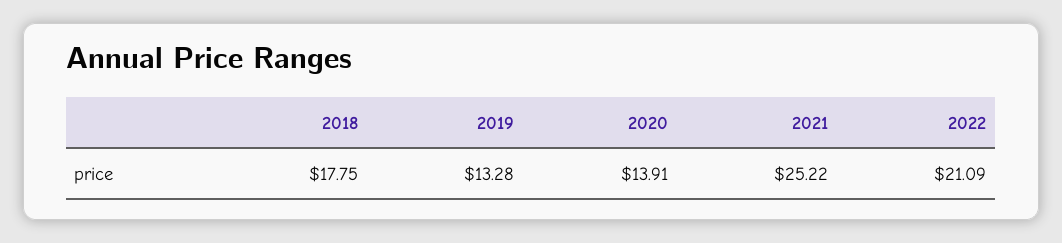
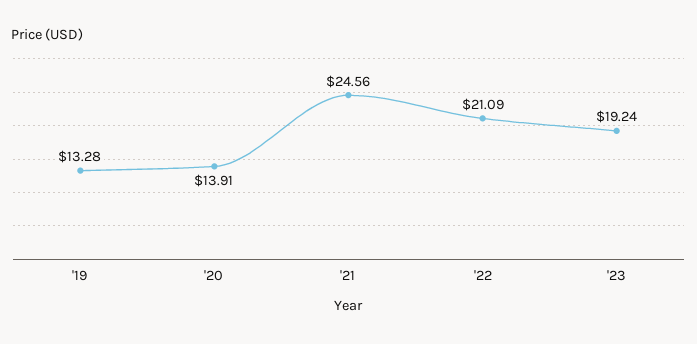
2018: 17.75 -> none
2021: 25.22 -> 24.56
'23: none -> 19.24

